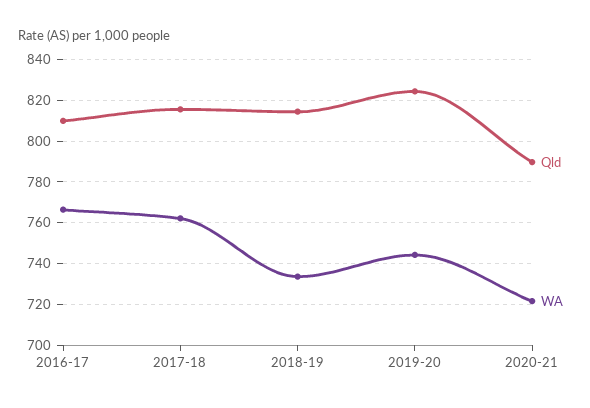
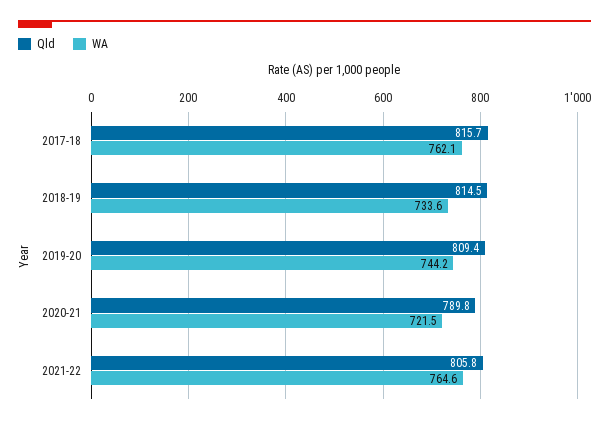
Qld, 2016-17: 810 -> none
WA, 2016-17: 765 -> none
Qld, 2019-20: 825 -> 809.4
Qld, 2021-22: none -> 805.8
WA, 2021-22: none -> 764.6

